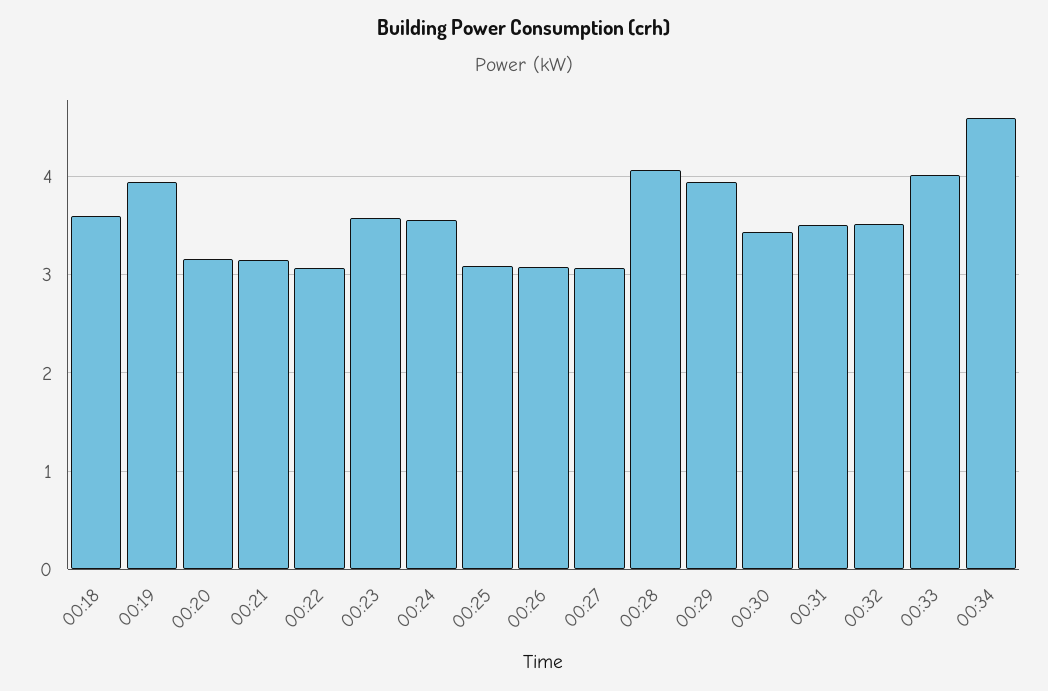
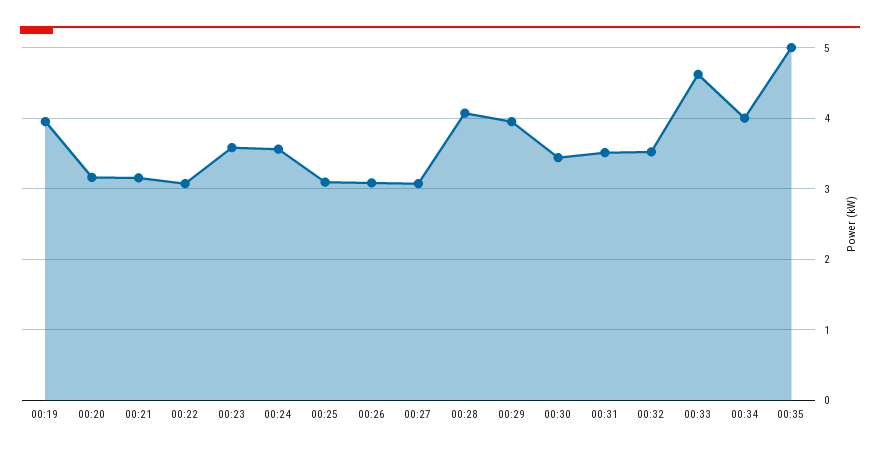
00:18: 3.6 -> none
00:33: 4 -> 4.6
00:34: 4.6 -> 4
00:35: none -> 5

